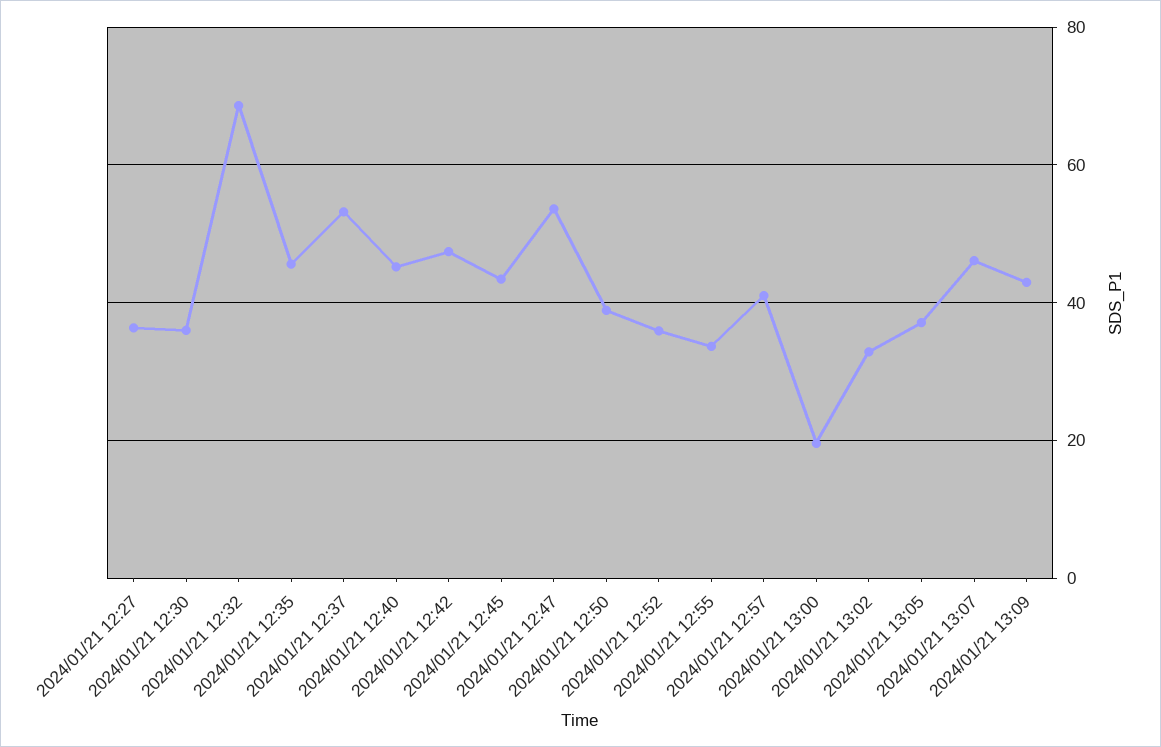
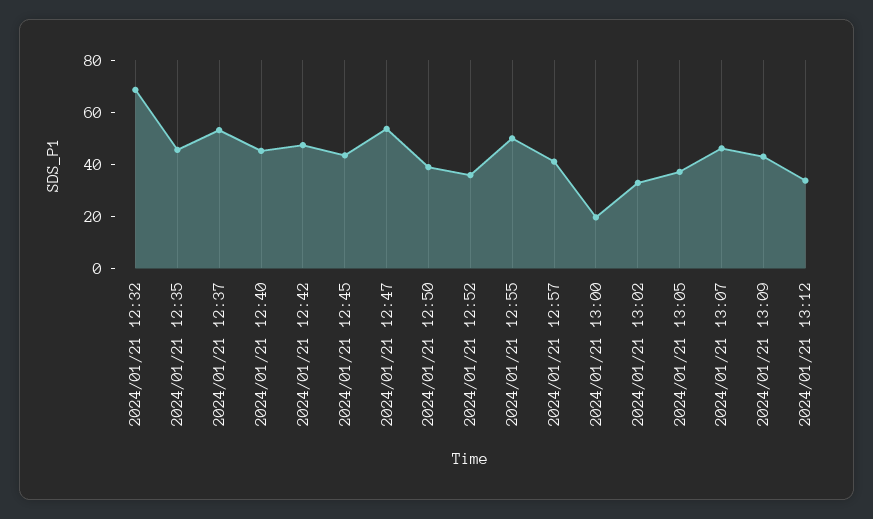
2024/01/21 12:27: 36 -> none
2024/01/21 12:30: 36 -> none
2024/01/21 12:55: 34 -> 50
2024/01/21 13:12: none -> 35

